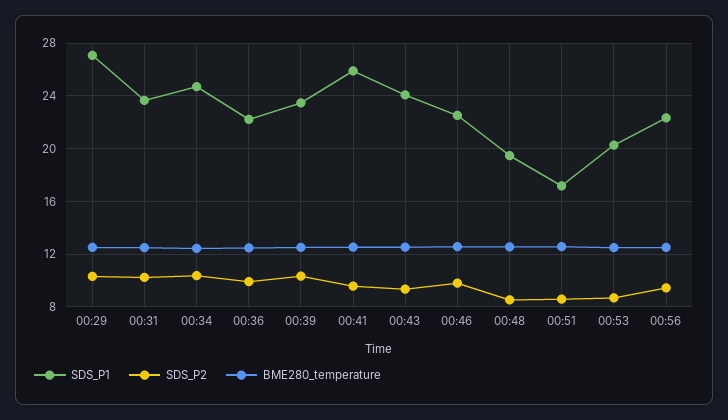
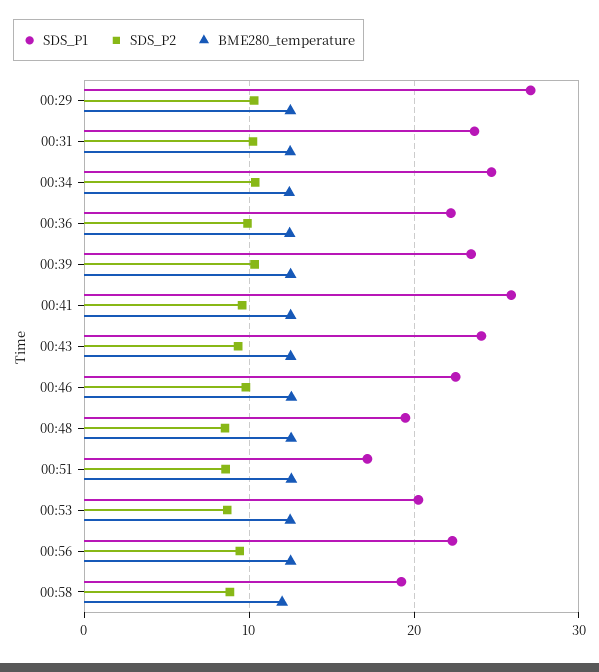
SDS_P1, 00:58: none -> 19
SDS_P2, 00:58: none -> 9
BME280_temperature, 00:58: none -> 12

